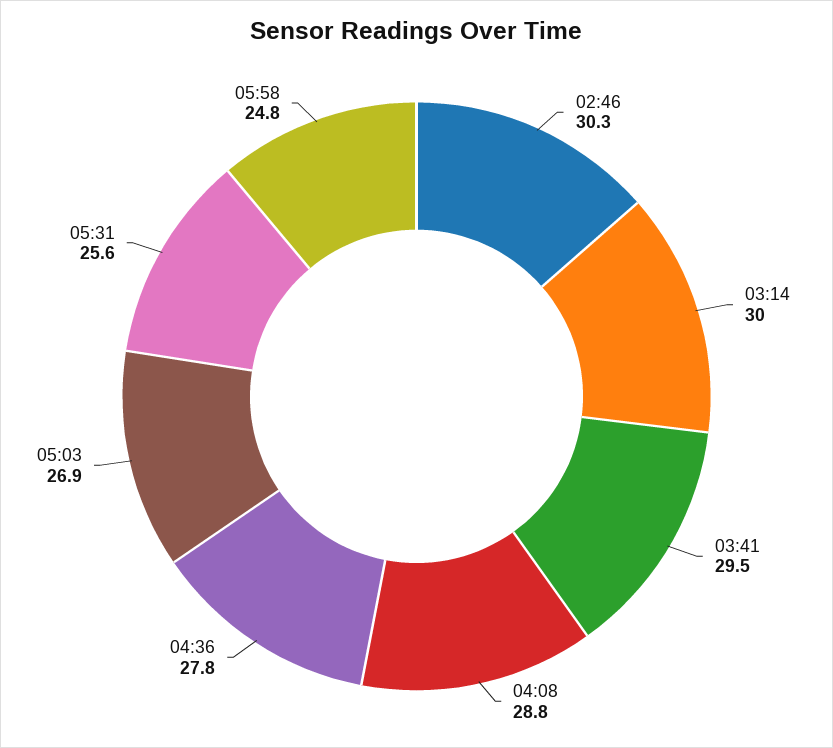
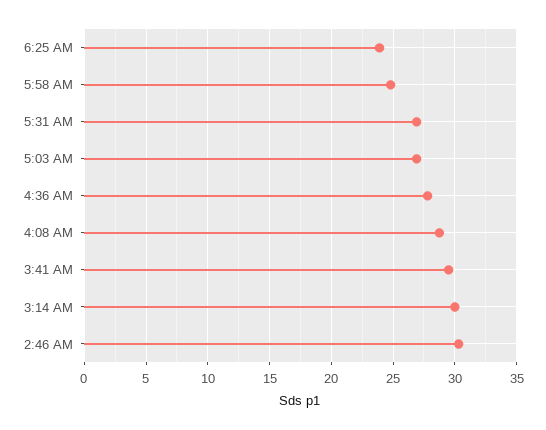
05:31: 25.6 -> 27
6:25 AM: none -> 24

